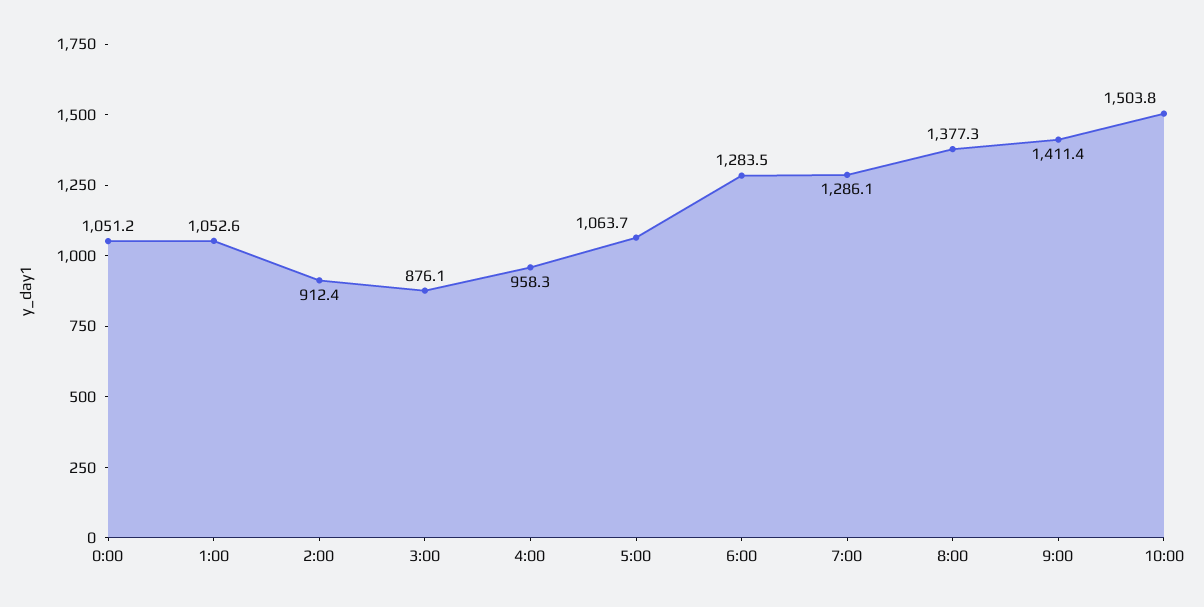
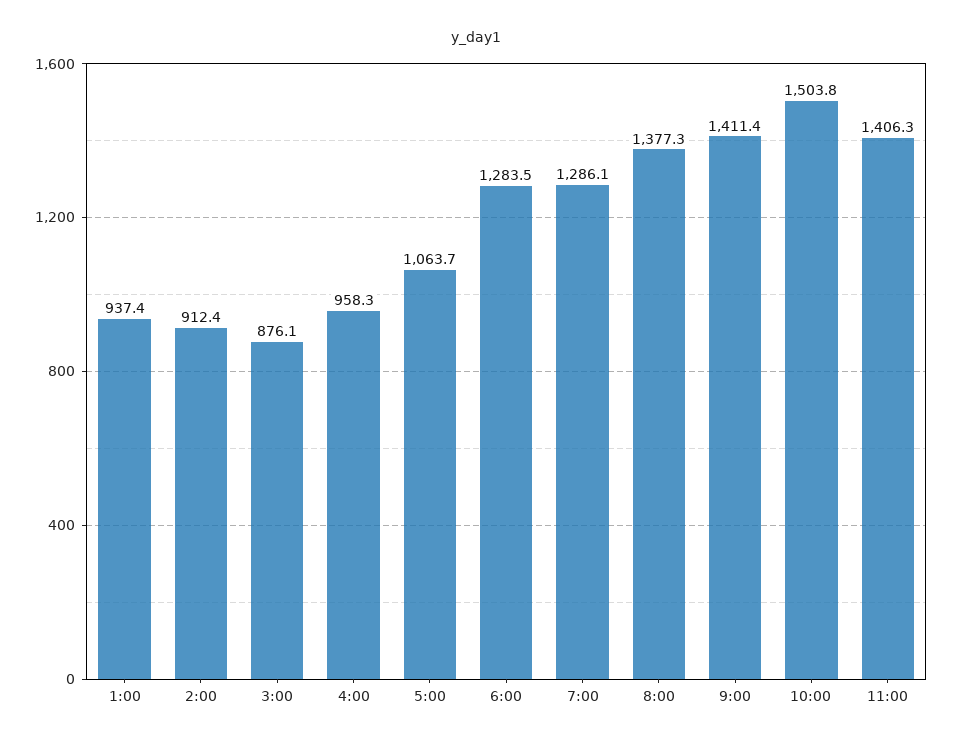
0:00: 1051.2 -> none
1:00: 1052.6 -> 937.4
11:00: none -> 1406.3

